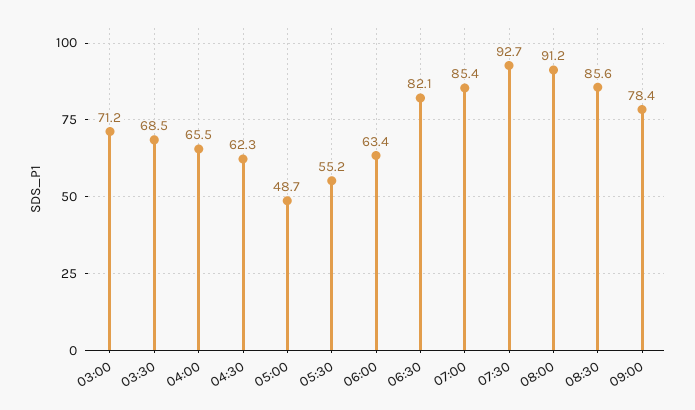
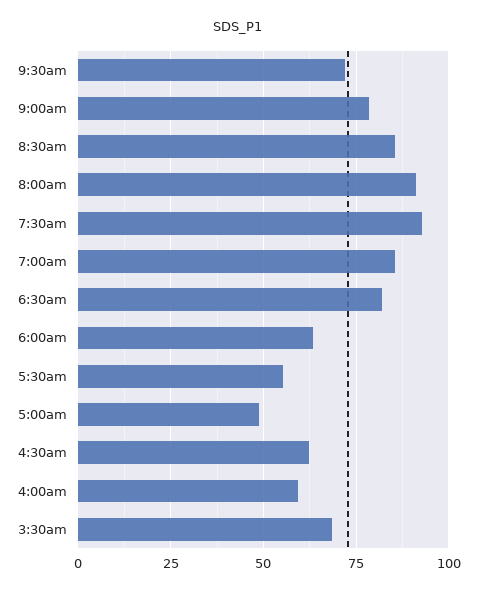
03:00: 71.2 -> none
04:00: 65.5 -> 60
9:30am: none -> 72.5

